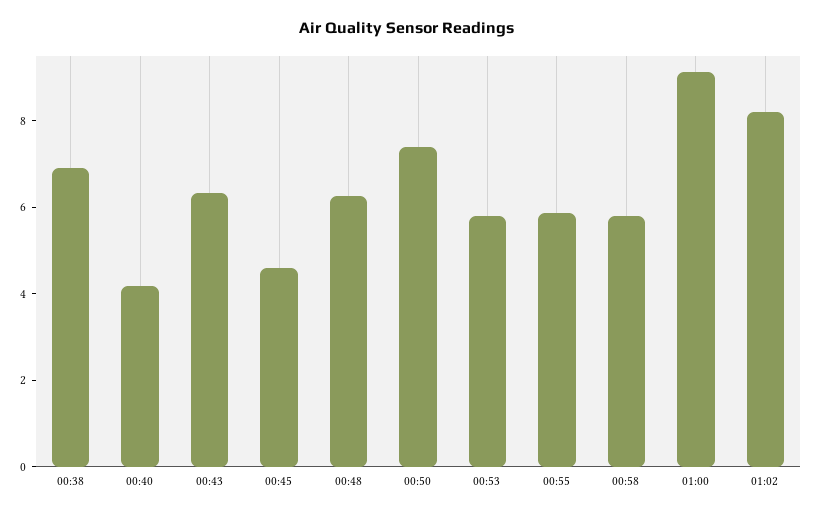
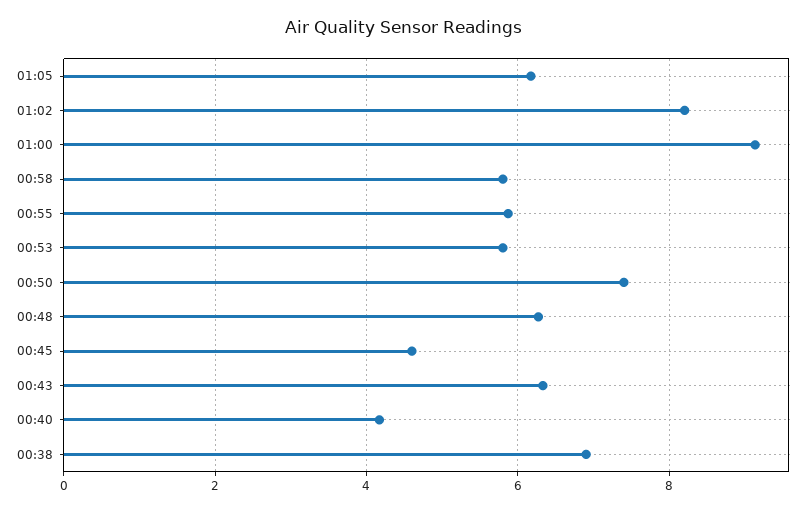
01:05: none -> 6.2

